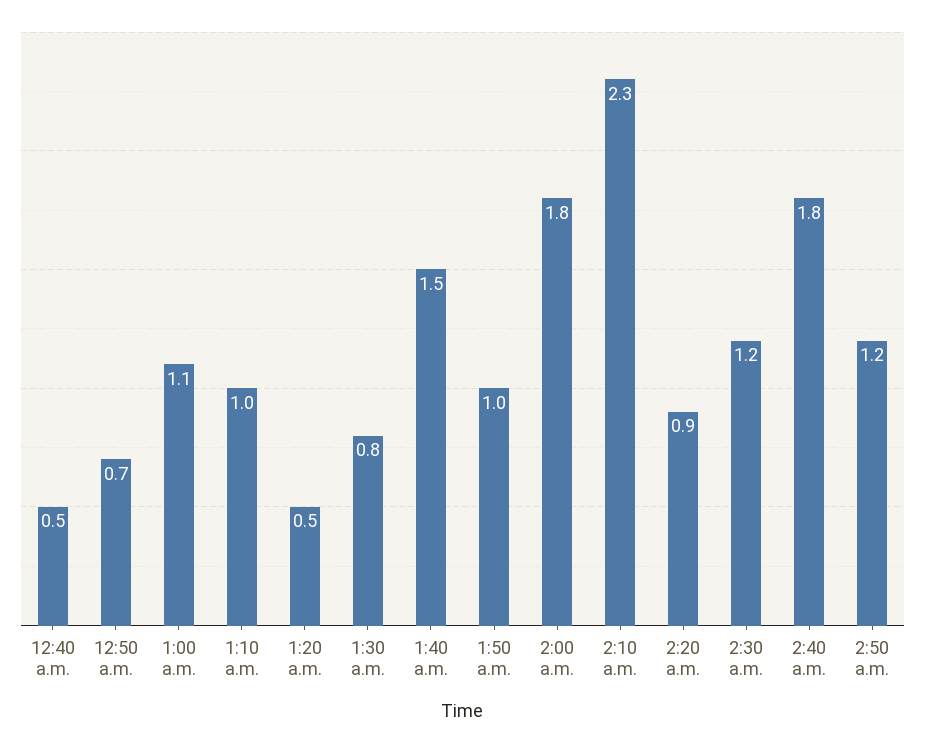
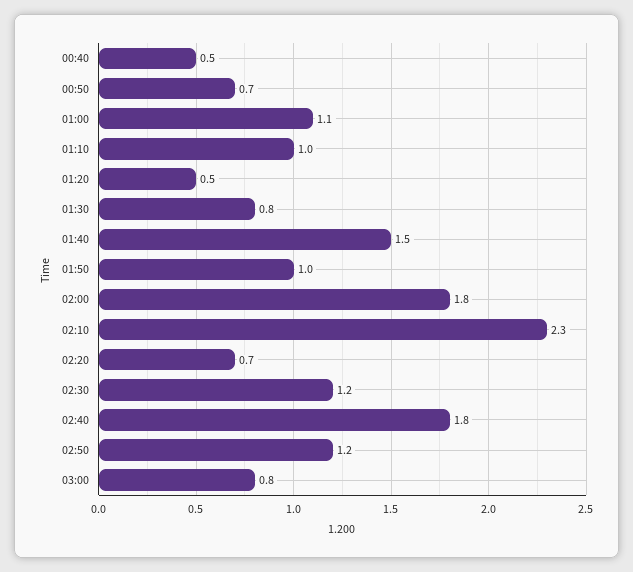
2:20 a.m.: 0.9 -> 0.7
03:00: none -> 0.8

